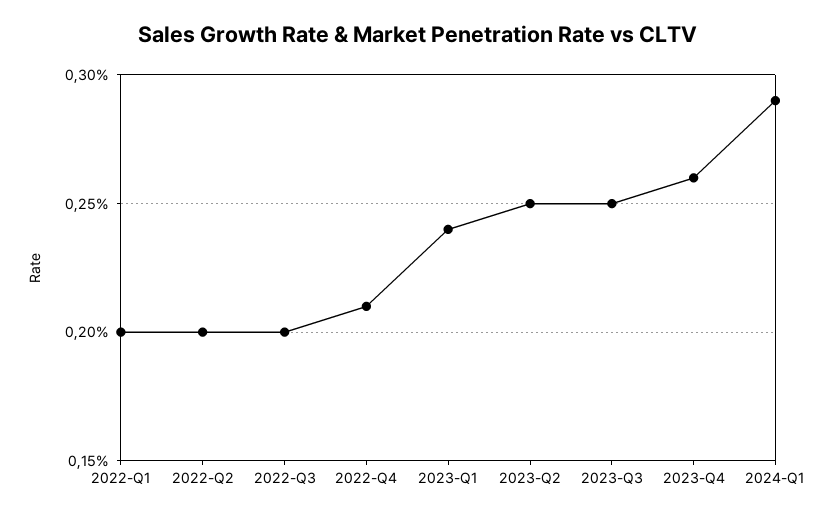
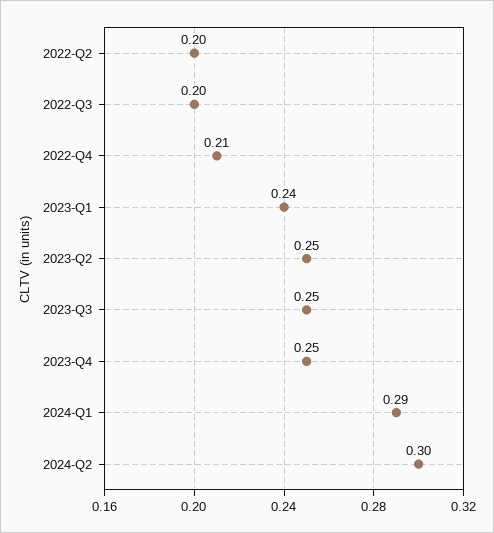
2022-Q1: 0.2 -> none
2023-Q4: 0.26 -> 0.25
2024-Q2: none -> 0.3

